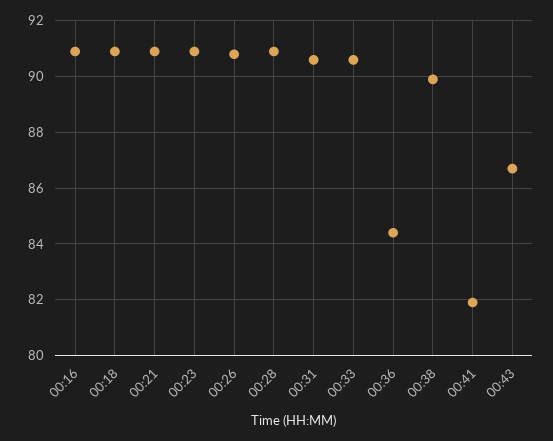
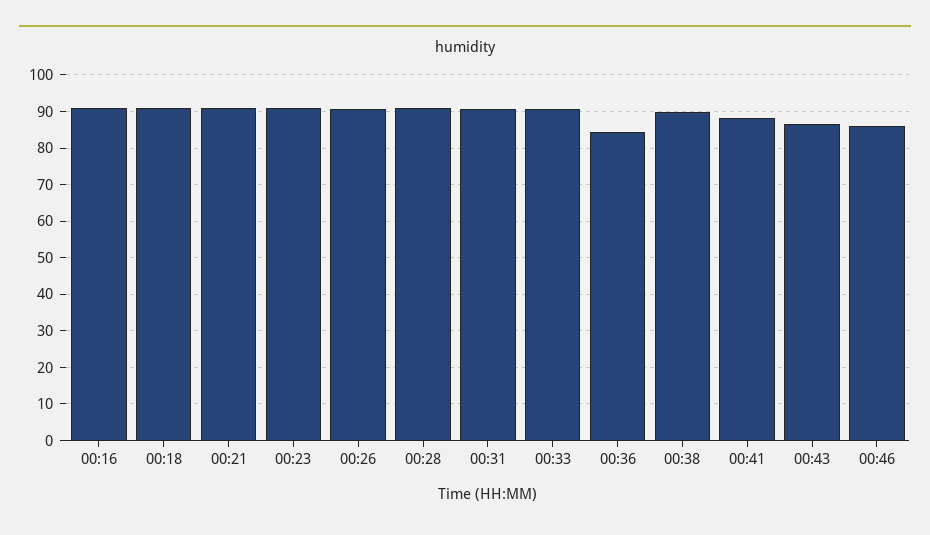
00:41: 82 -> 88
00:46: none -> 86

